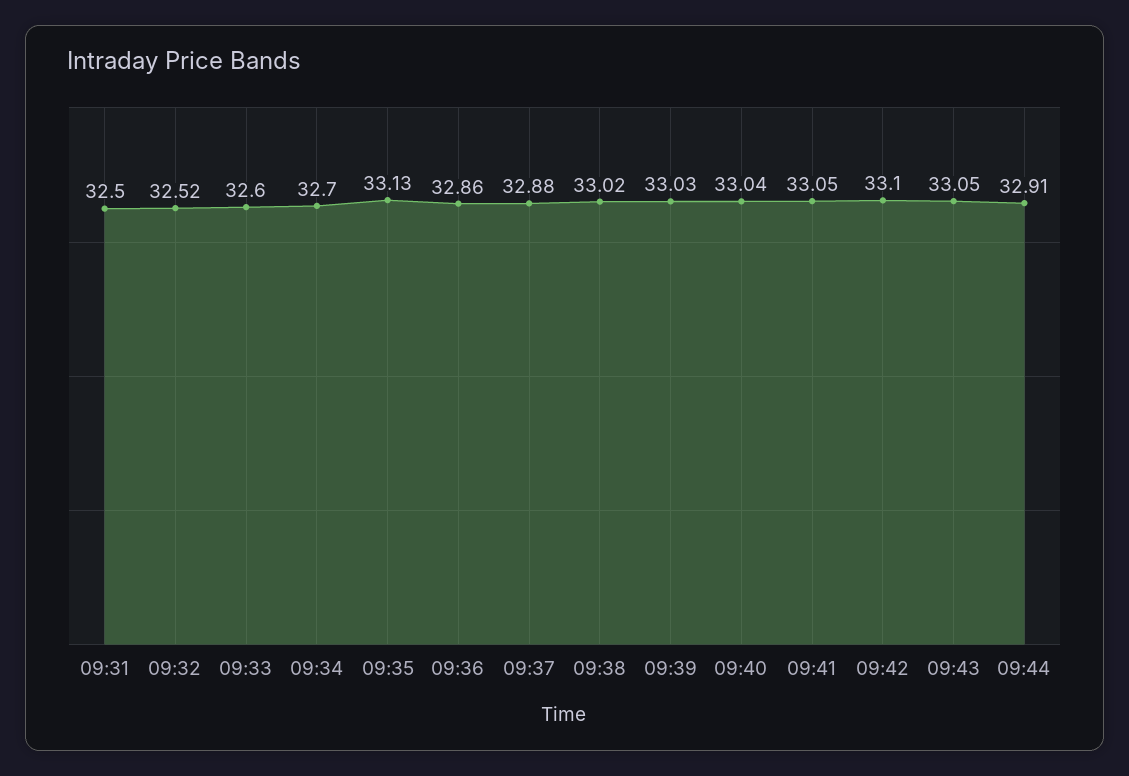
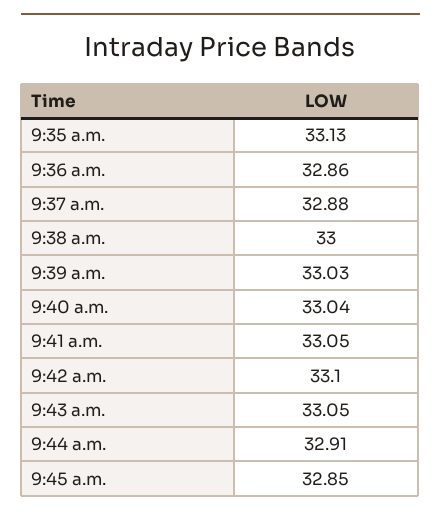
09:31: 32.5 -> none
09:32: 32.52 -> none
09:33: 32.6 -> none
09:34: 32.7 -> none
09:38: 33.02 -> 33
9:45 a.m.: none -> 32.85

